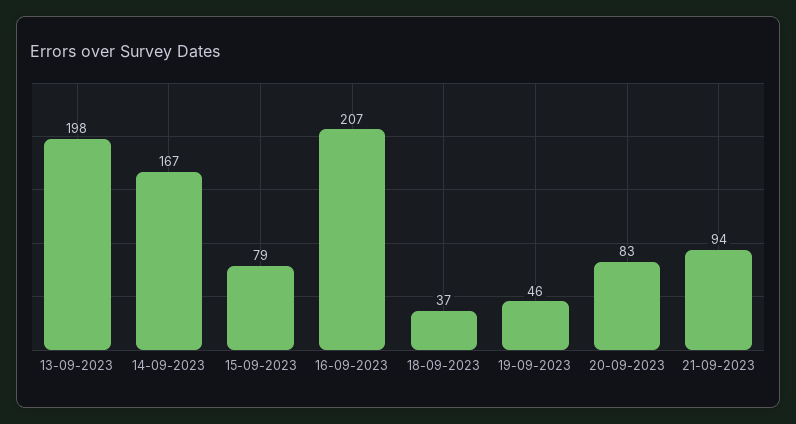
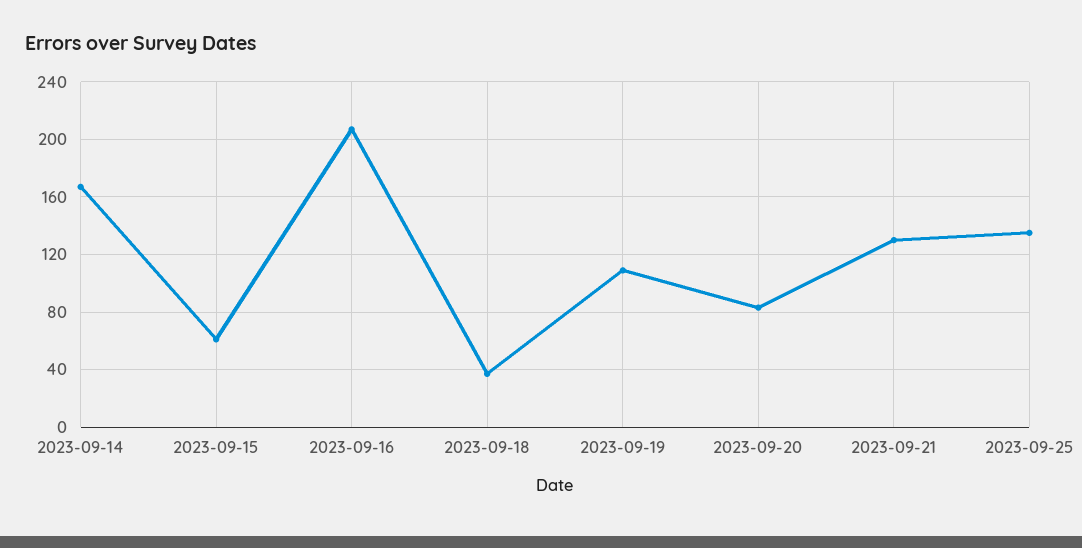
13-09-2023: 198 -> none
15-09-2023: 79 -> 60
19-09-2023: 46 -> 110
21-09-2023: 94 -> 130
2023-09-25: none -> 135

